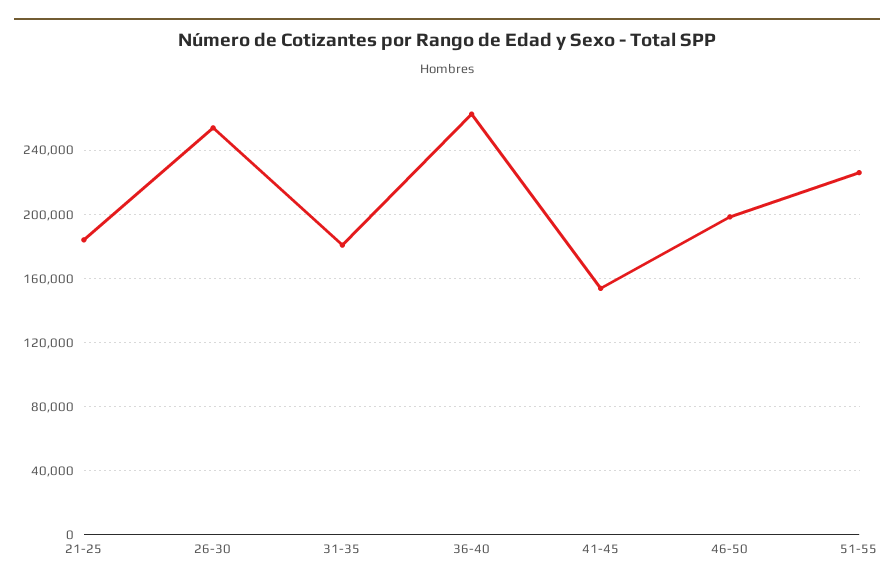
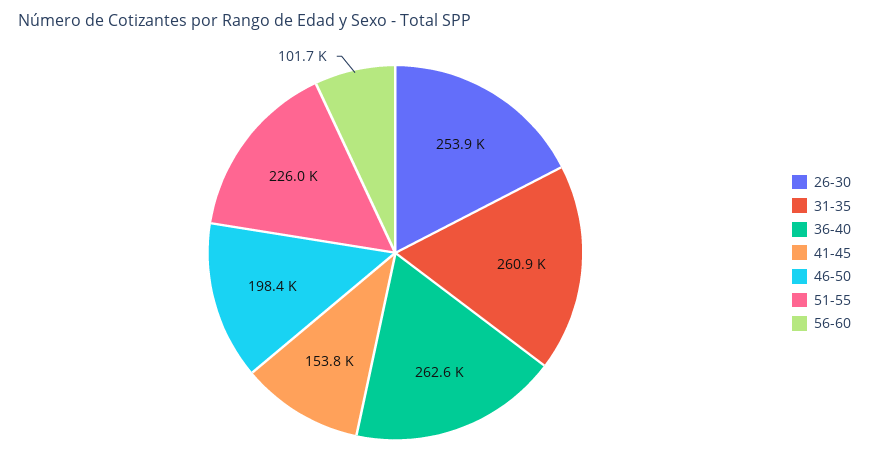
21-25: 185000 -> none
31-35: 180000 -> 260900
56-60: none -> 101700

